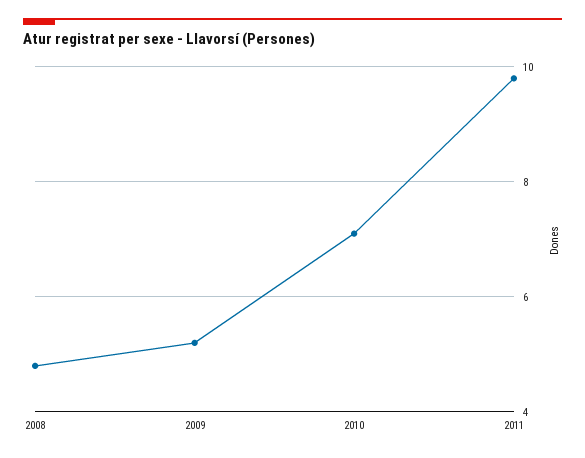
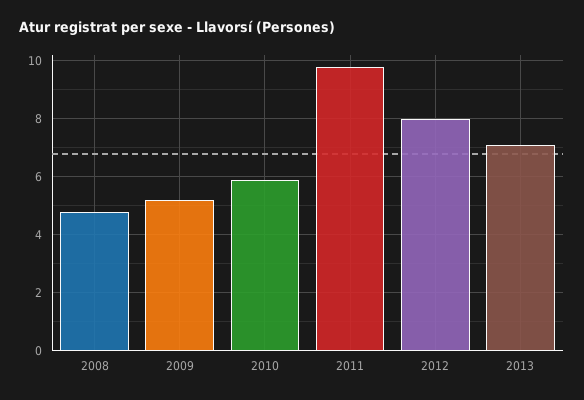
2010: 7 -> 6
2012: none -> 8
2013: none -> 7

